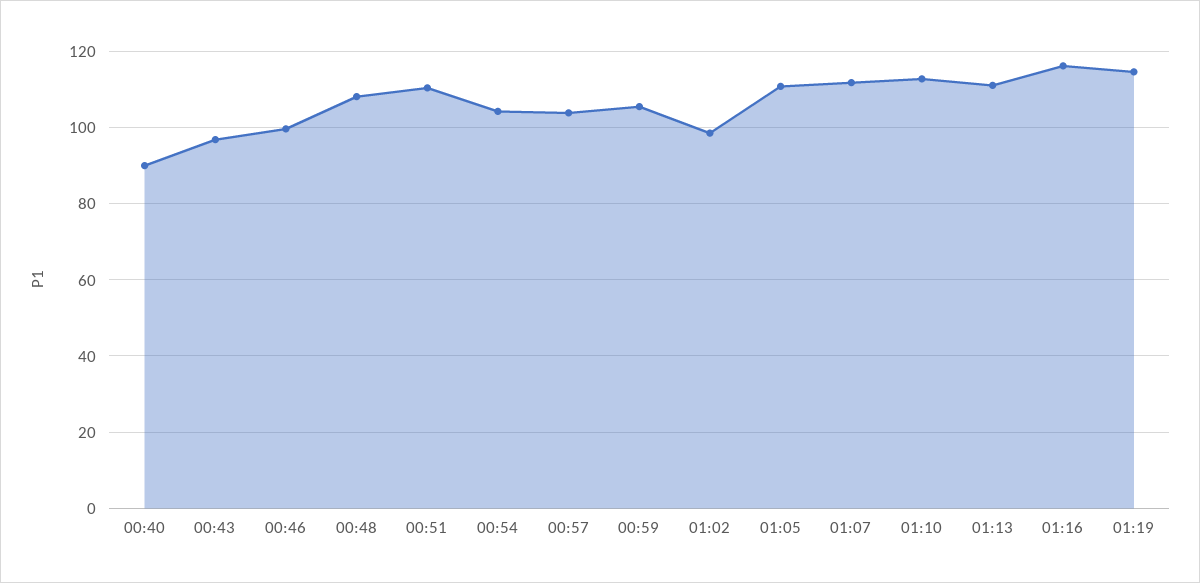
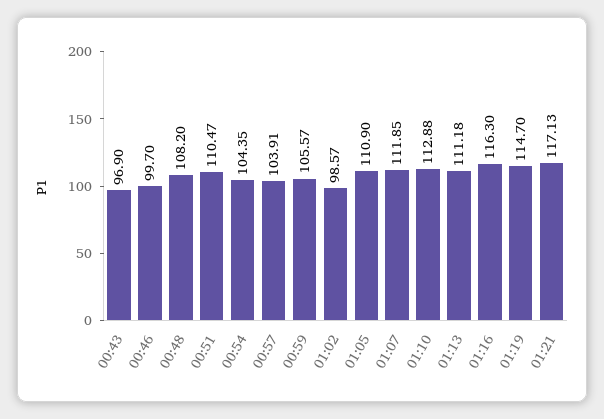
00:40: 90 -> none
01:21: none -> 117.13

